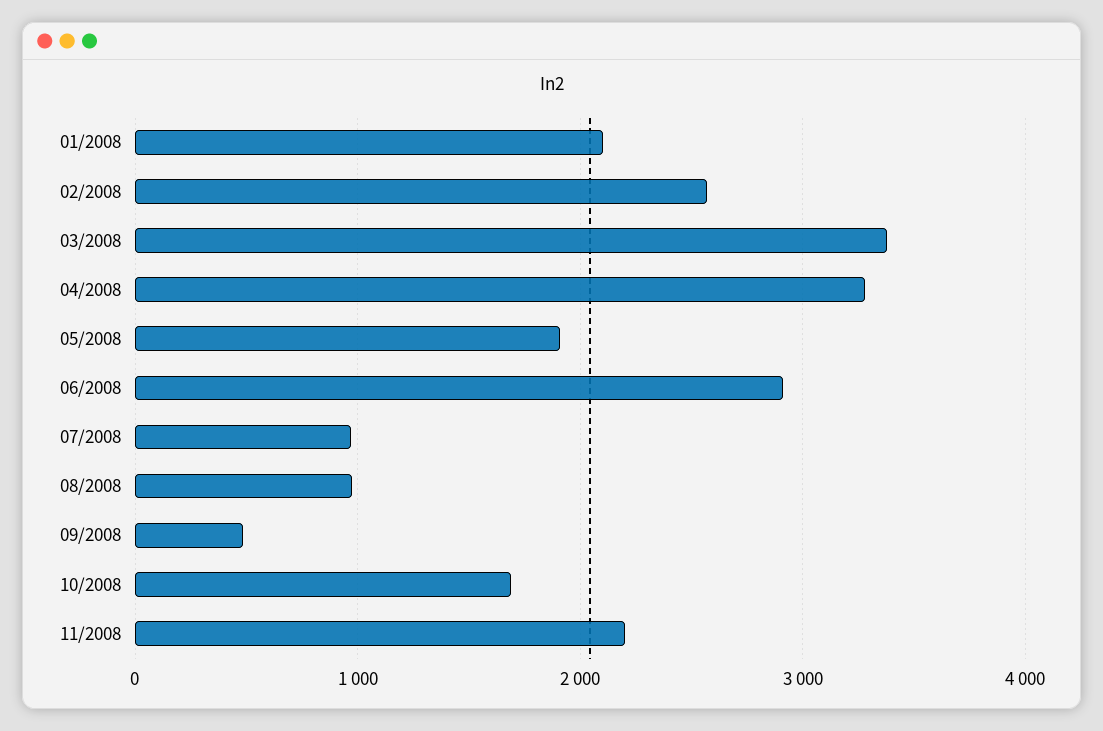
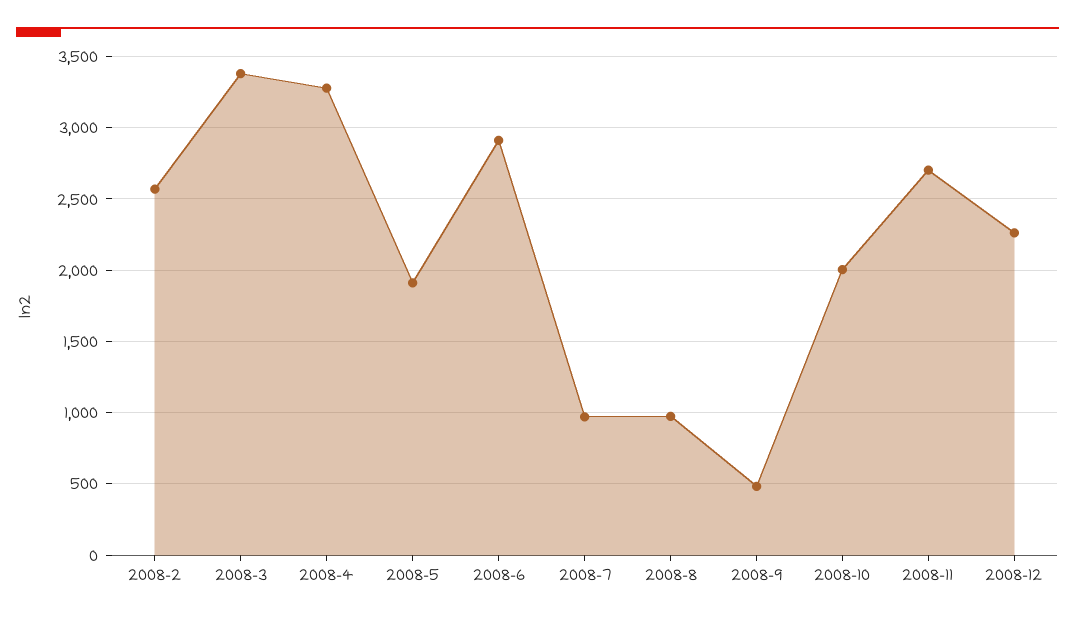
01/2008: 2100 -> none
10/2008: 1700 -> 2000
11/2008: 2200 -> 2700
2008-12: none -> 2250

